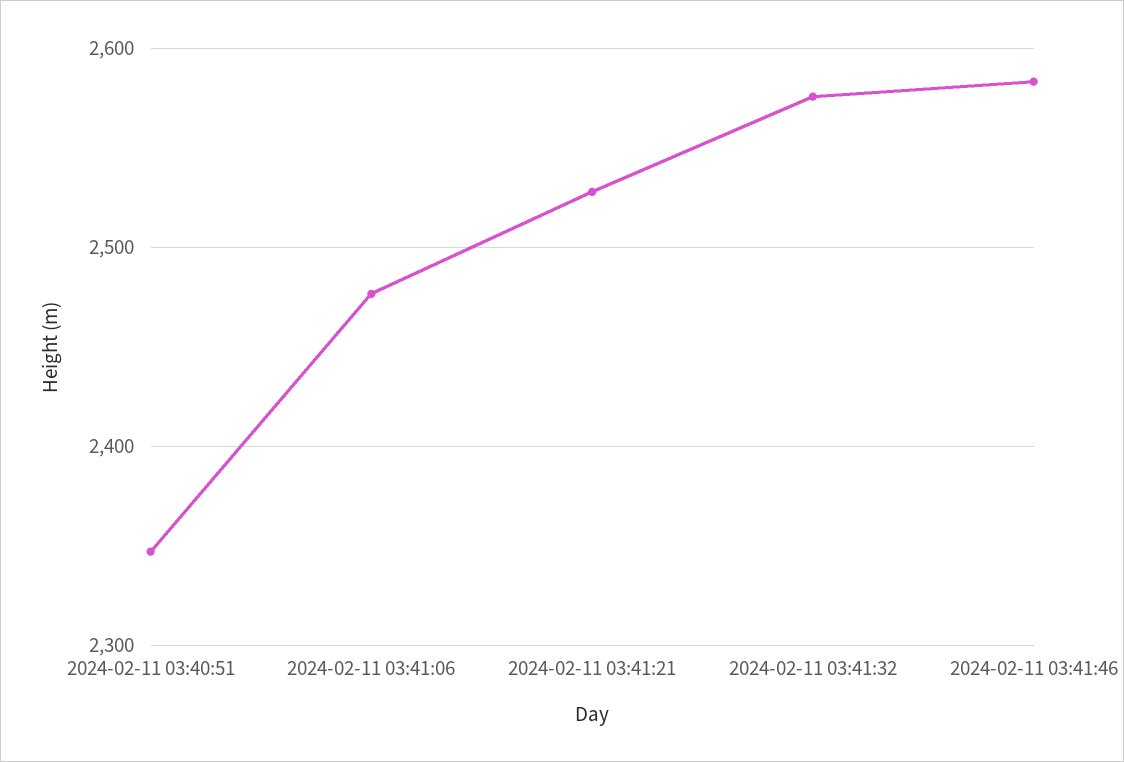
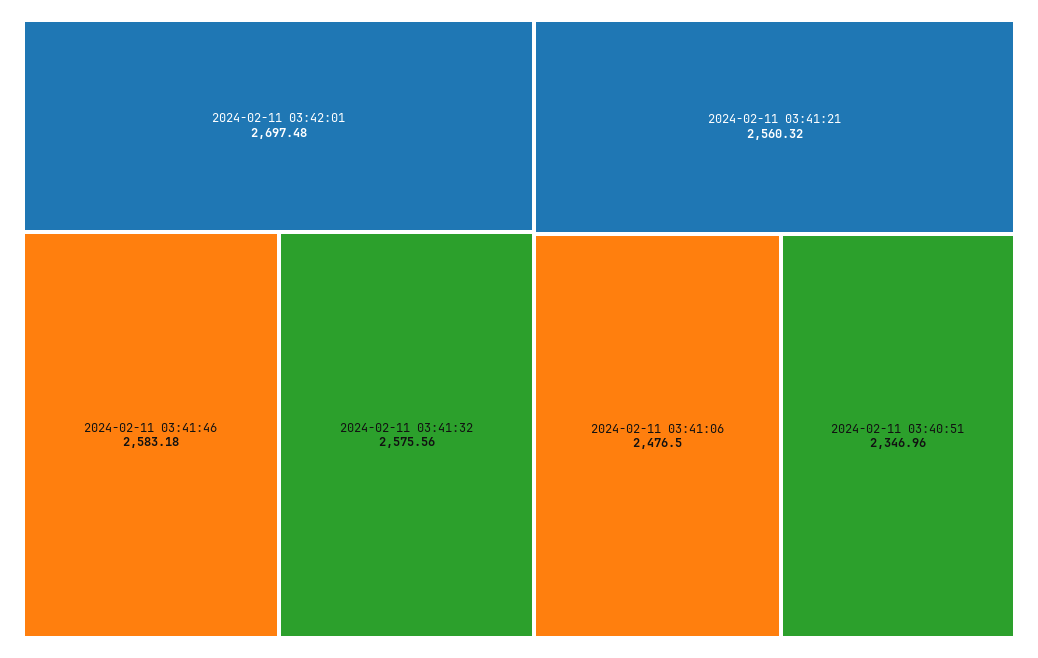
2024-02-11 03:41:21: 2530 -> 2560.32
2024-02-11 03:42:01: none -> 2697.48

